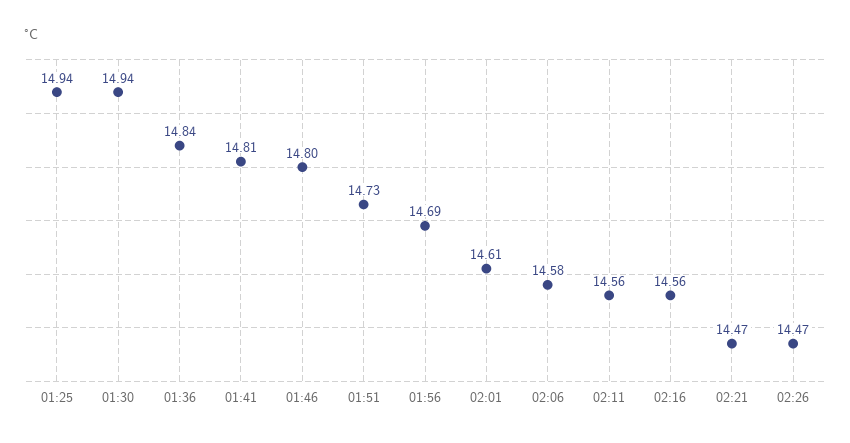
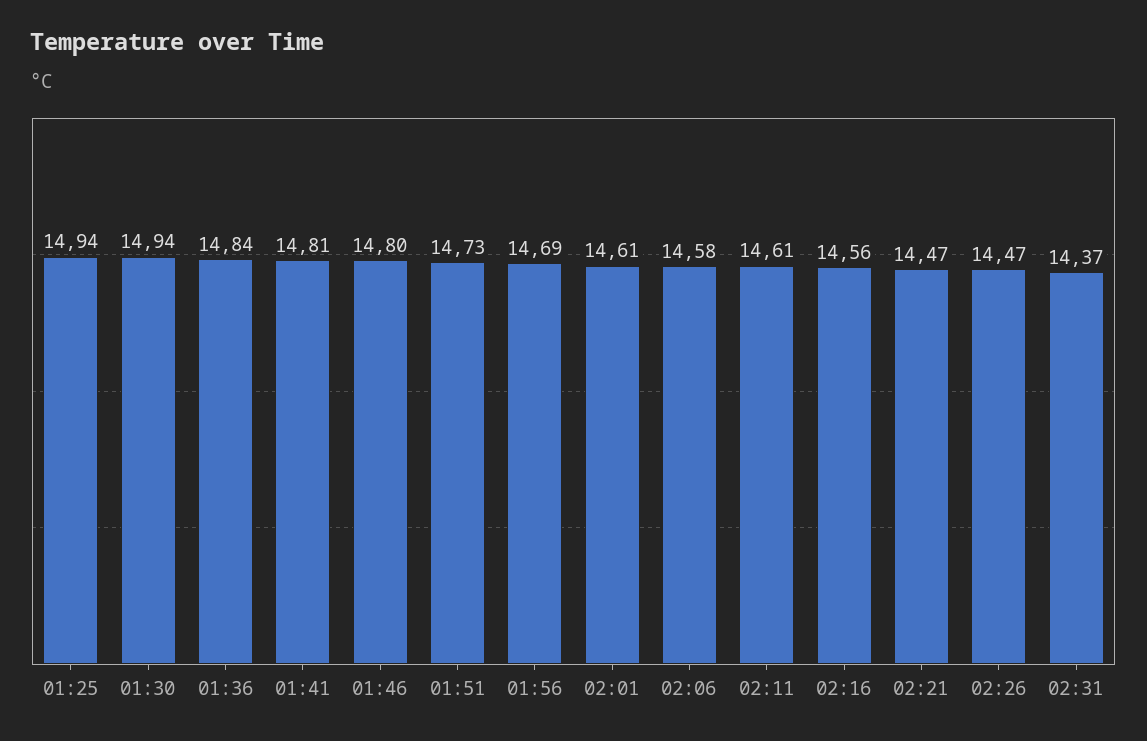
02:11: 14.56 -> 14.61
02:31: none -> 14.37

